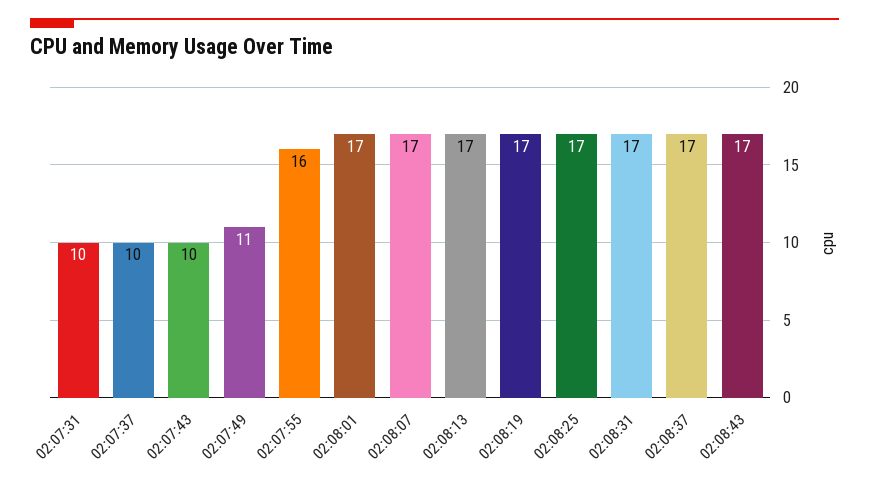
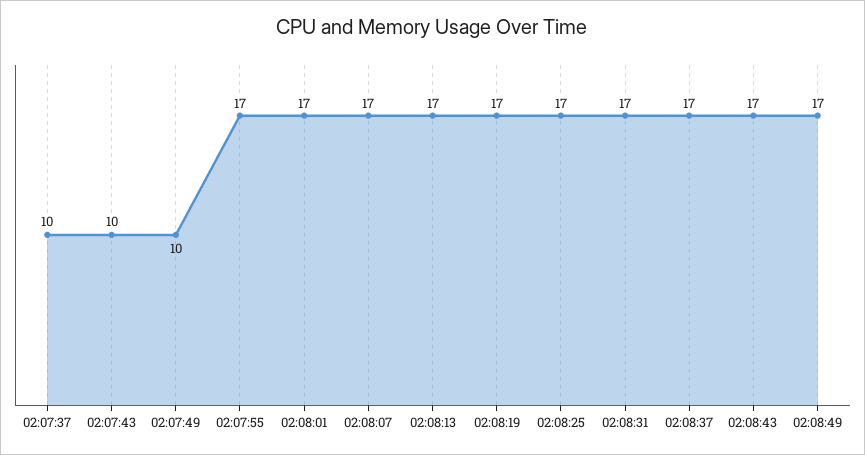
02:07:31: 10 -> none
02:07:49: 11 -> 10
02:07:55: 16 -> 17
02:08:49: none -> 17

